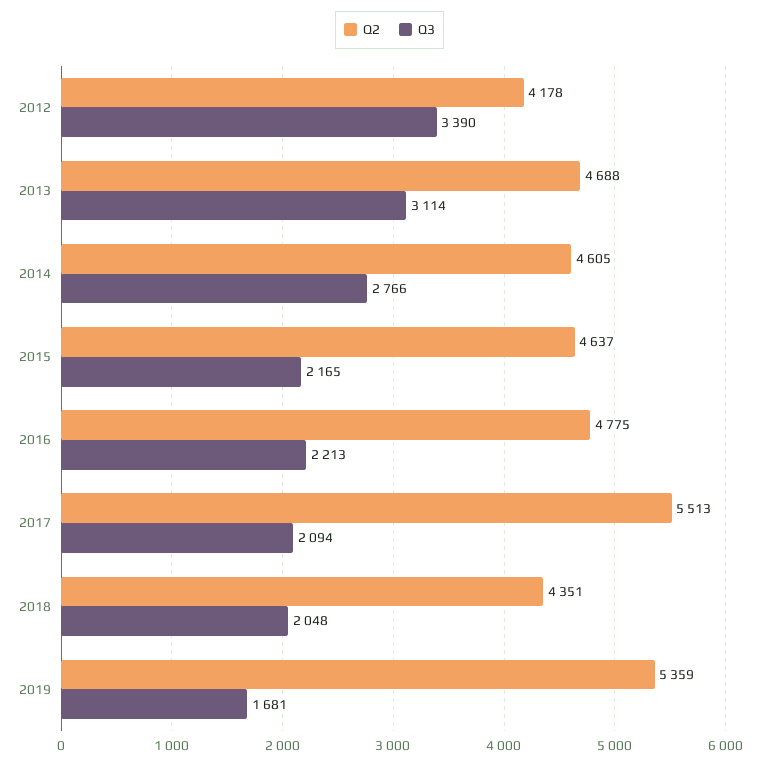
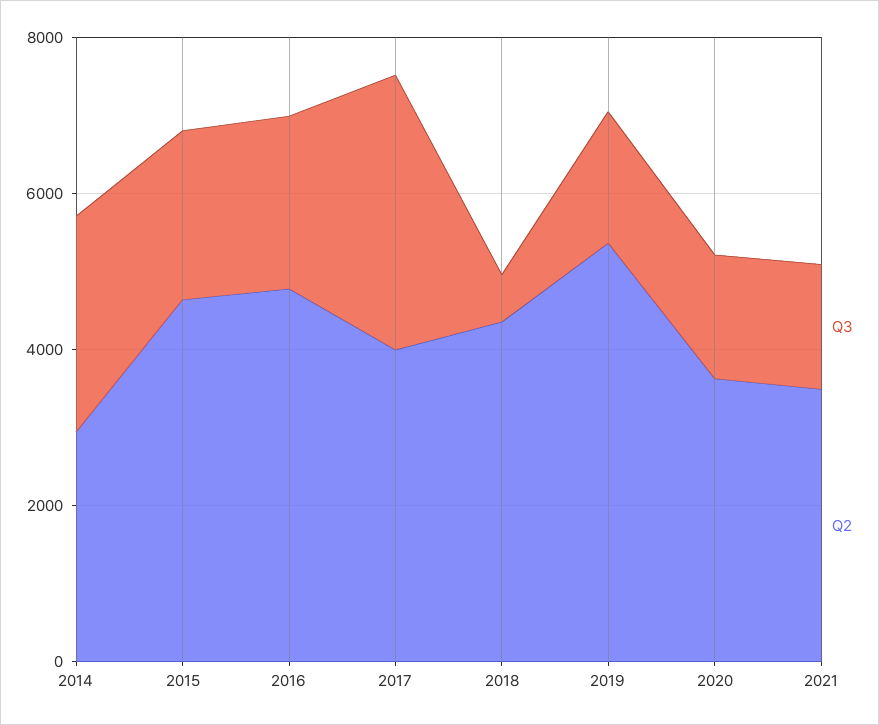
Q2, 2012: 4178 -> none
Q3, 2012: 3390 -> none
Q2, 2013: 4688 -> none
Q3, 2013: 3114 -> none
Q2, 2014: 4605 -> 3000
Q2, 2017: 5513 -> 4000
Q3, 2017: 2094 -> 3500
Q3, 2018: 2048 -> 500
Q3, 2020: none -> 1500
Q2, 2020: none -> 3500
Q3, 2021: none -> 1500
Q2, 2021: none -> 3500

